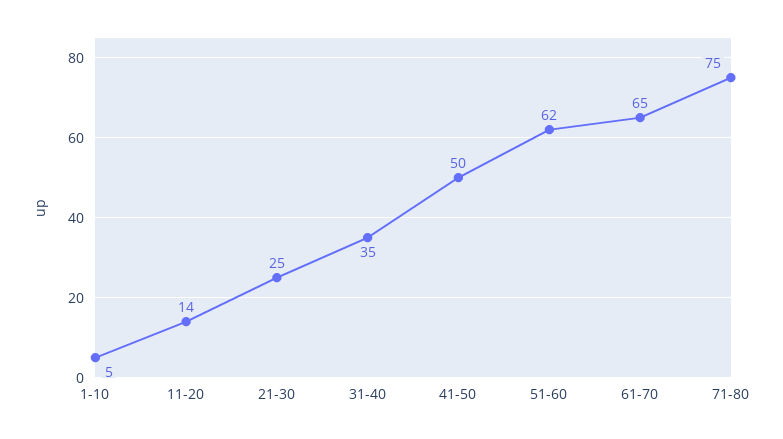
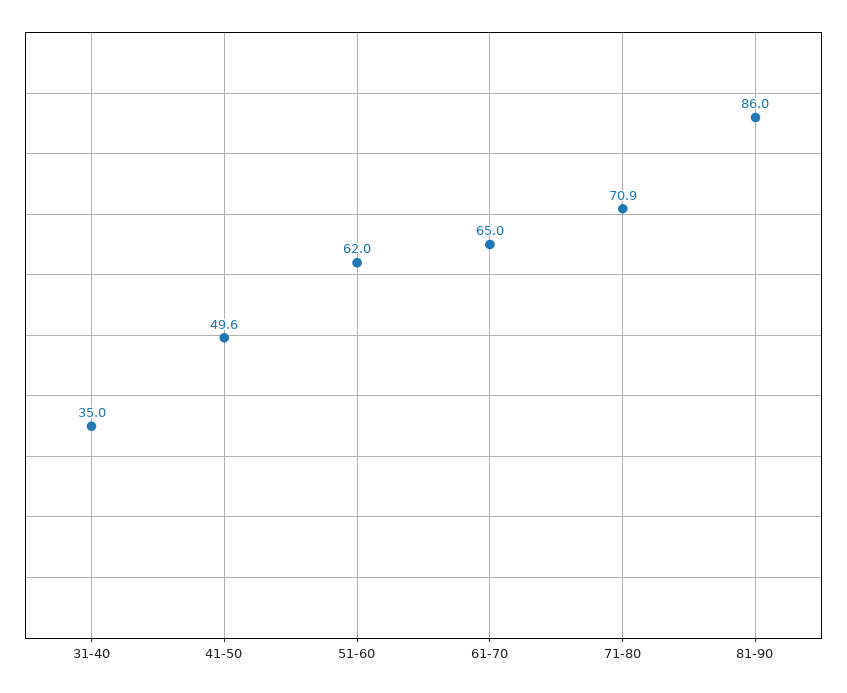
1-10: 5 -> none
11-20: 14 -> none
21-30: 25 -> none
71-80: 75 -> 70.9
81-90: none -> 86

